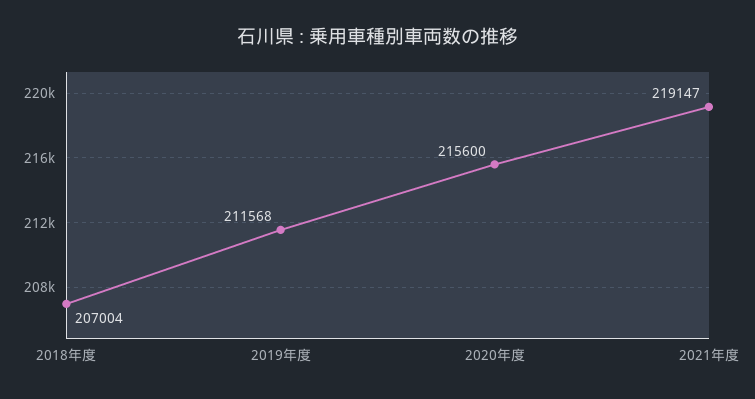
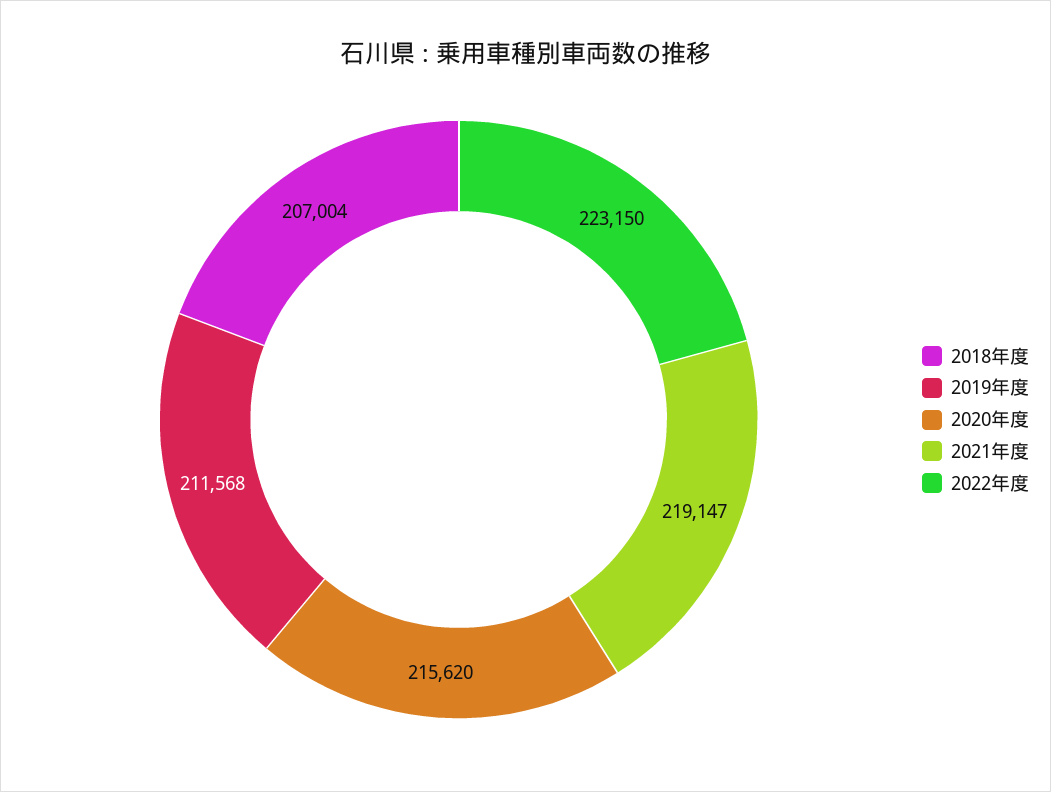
2020年度: 215600 -> 215620
2022年度: none -> 223150

